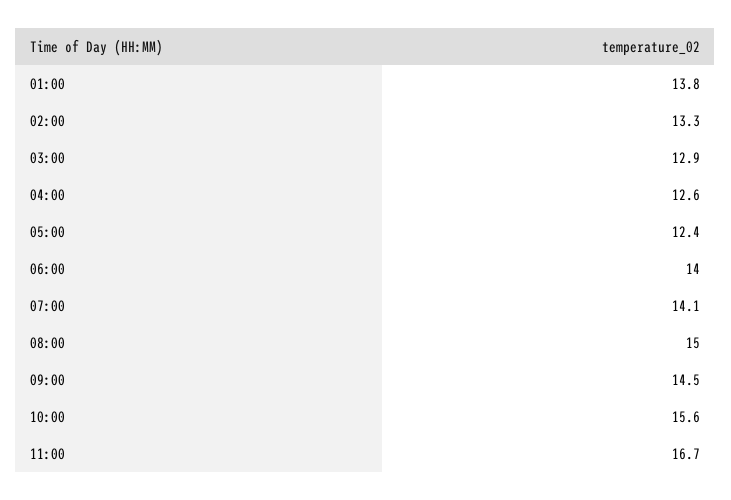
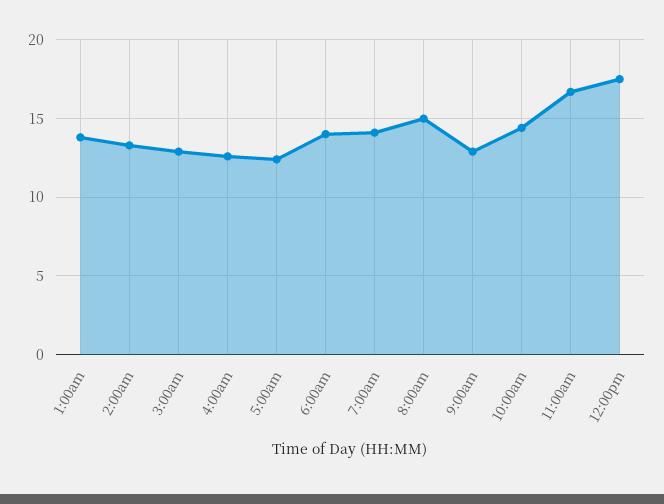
09:00: 14.5 -> 13
10:00: 15.6 -> 14.5
12:00pm: none -> 17.5

